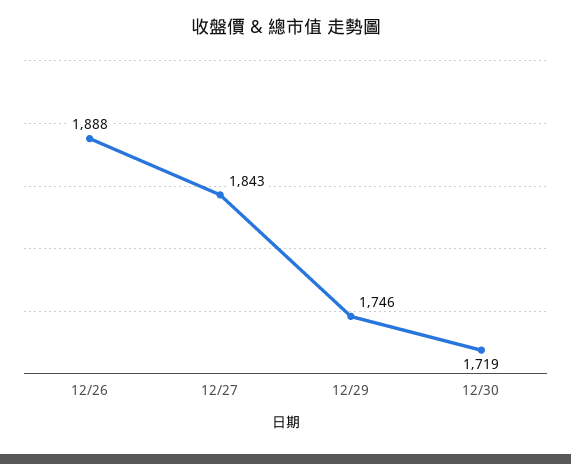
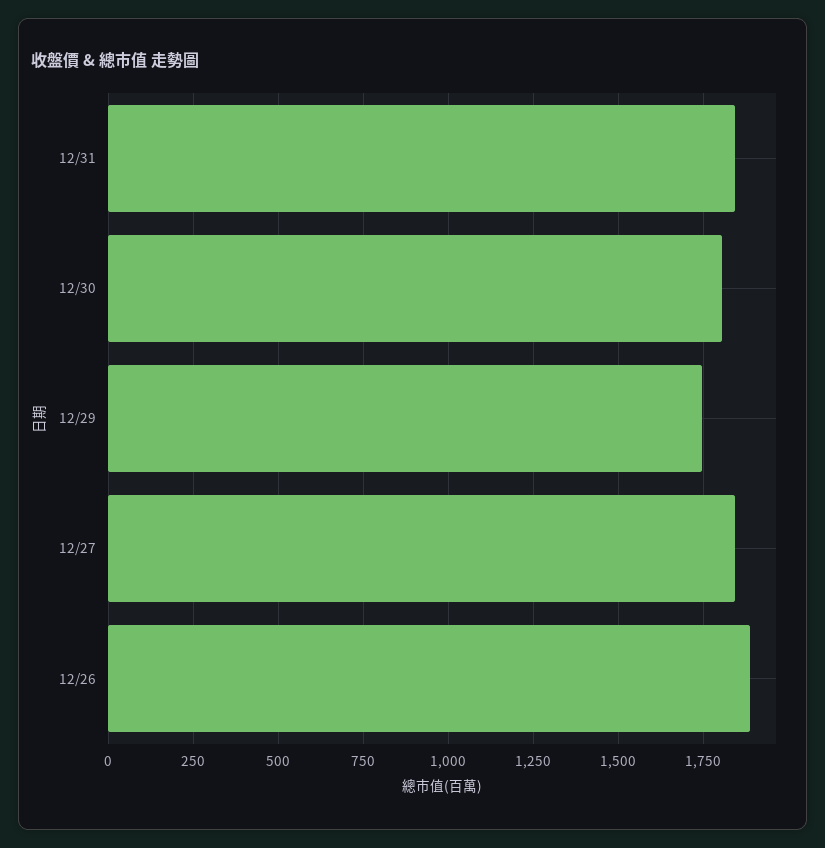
12/30: 1719 -> 1800
12/31: none -> 1850

